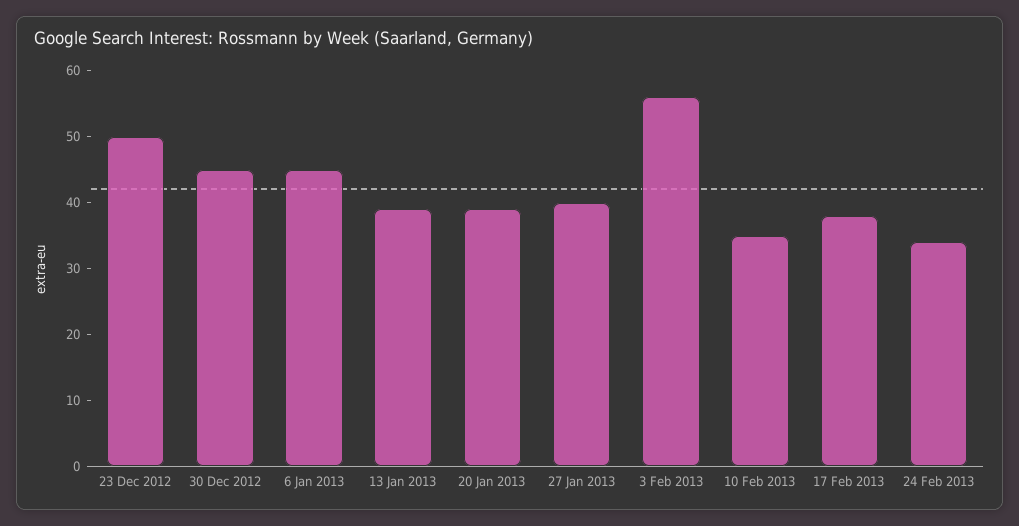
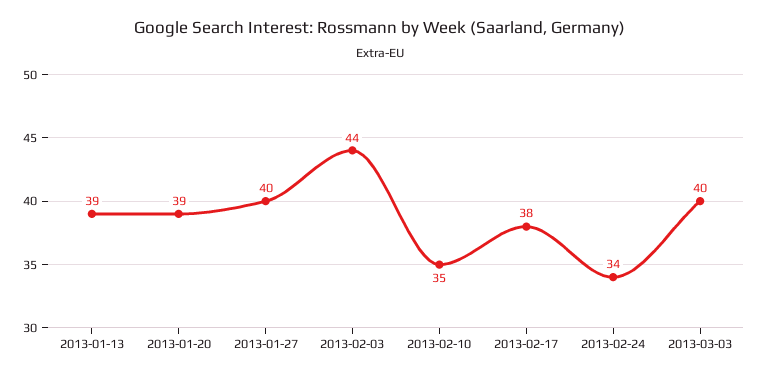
23 Dec 2012: 50 -> none
30 Dec 2012: 45 -> none
6 Jan 2013: 45 -> none
3 Feb 2013: 55 -> 44
2013-03-03: none -> 40

